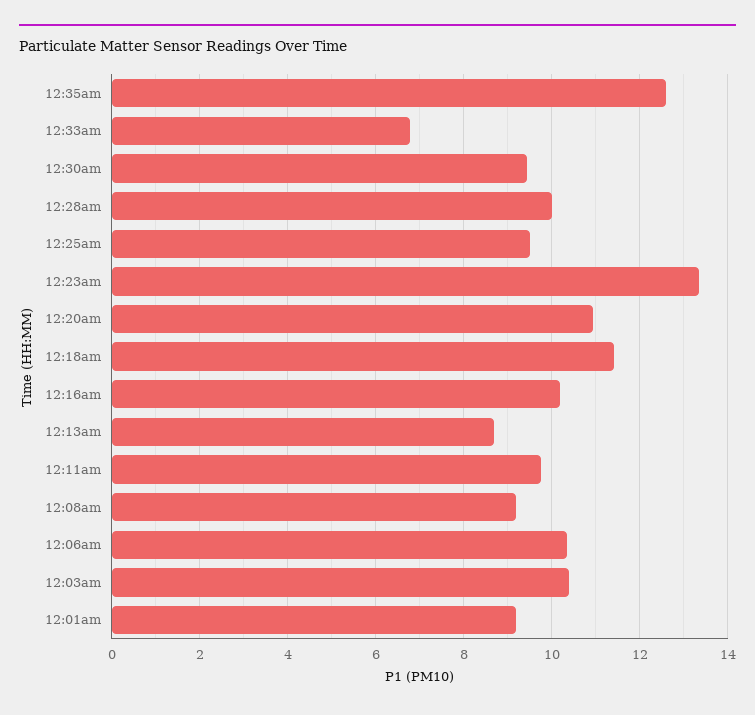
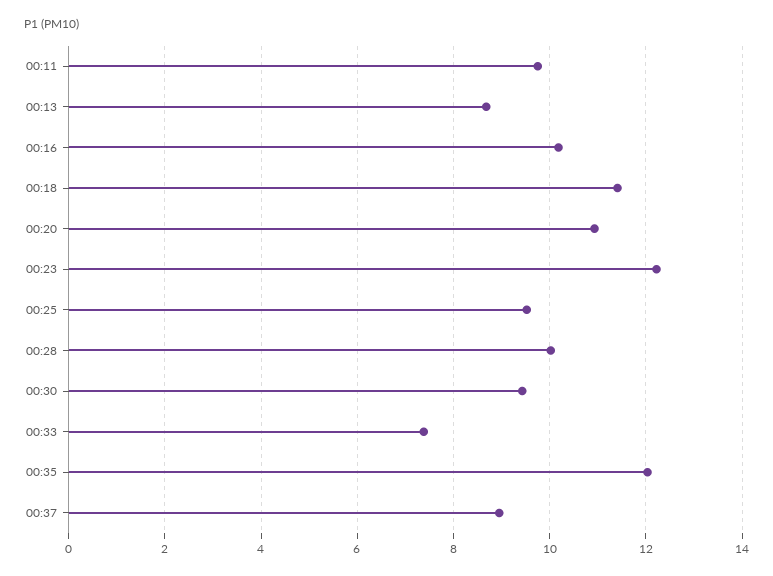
12:35am: 12.6 -> 12
12:33am: 6.8 -> 7.4
12:23am: 13.4 -> 12.2
12:08am: 9.2 -> none
12:06am: 10.4 -> none
12:03am: 10.4 -> none
12:01am: 9.2 -> none
00:37: none -> 9

